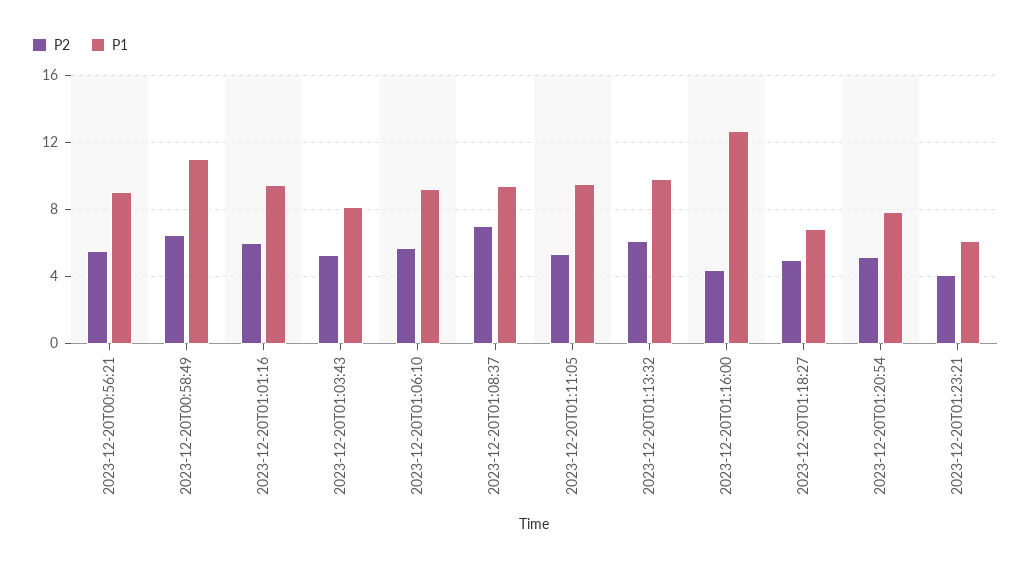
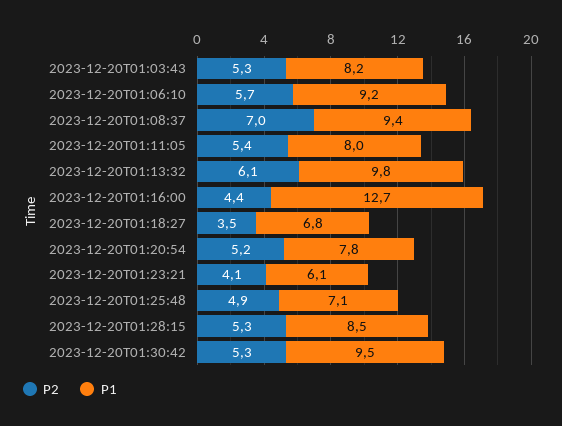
P2, 2023-12-20T00:56:21: 5.5 -> none
P1, 2023-12-20T00:56:21: 9 -> none
P2, 2023-12-20T00:58:49: 6.5 -> none
P1, 2023-12-20T00:58:49: 11 -> none
P2, 2023-12-20T01:01:16: 6 -> none
P1, 2023-12-20T01:01:16: 9.5 -> none
P1, 2023-12-20T01:11:05: 9.5 -> 8
P2, 2023-12-20T01:18:27: 5 -> 3.5
P2, 2023-12-20T01:25:48: none -> 4.9
P1, 2023-12-20T01:25:48: none -> 7.1
P2, 2023-12-20T01:28:15: none -> 5.3
P1, 2023-12-20T01:28:15: none -> 8.5
P2, 2023-12-20T01:30:42: none -> 5.3
P1, 2023-12-20T01:30:42: none -> 9.5

